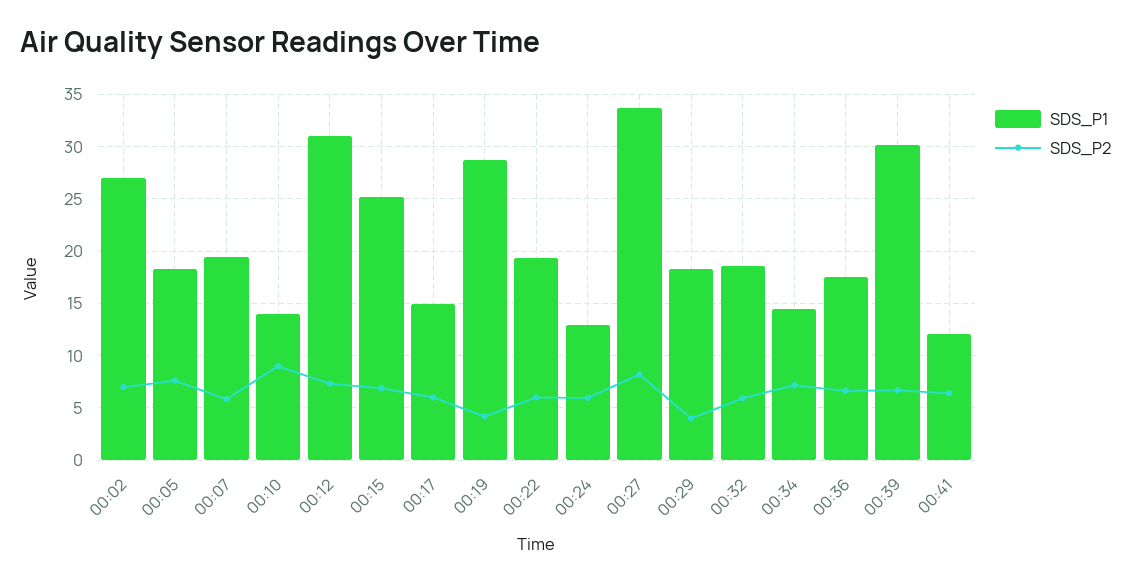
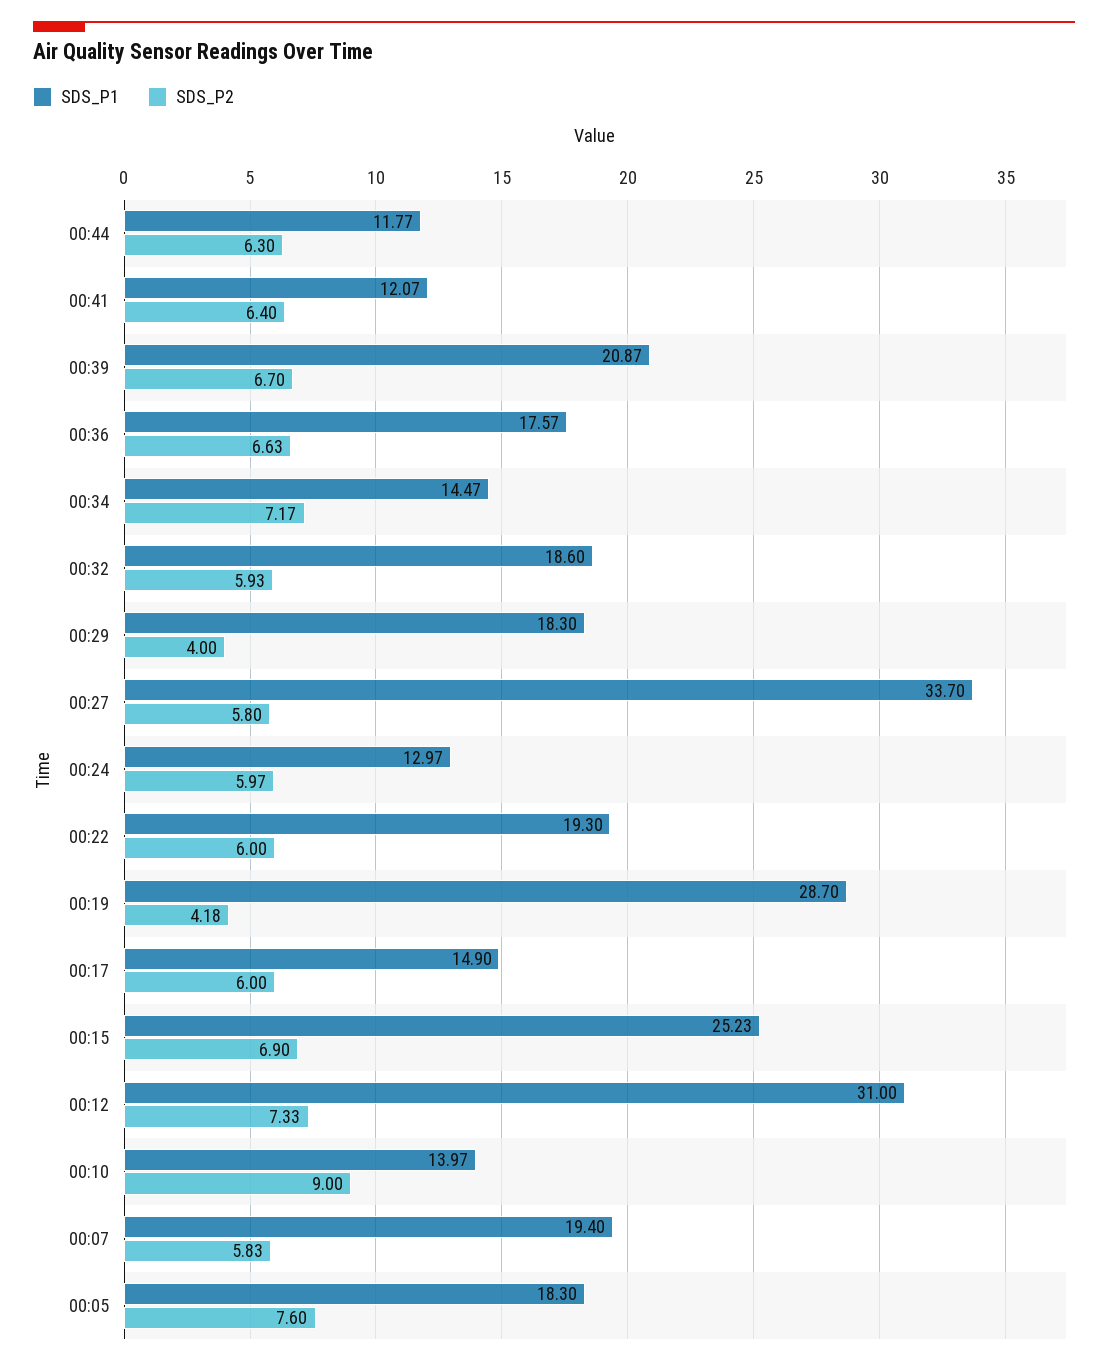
SDS_P1, 00:02: 27 -> none
SDS_P2, 00:02: 7 -> none
SDS_P2, 00:27: 8 -> 5.8
SDS_P1, 00:39: 30 -> 20.87
SDS_P1, 00:44: none -> 11.77
SDS_P2, 00:44: none -> 6.3

